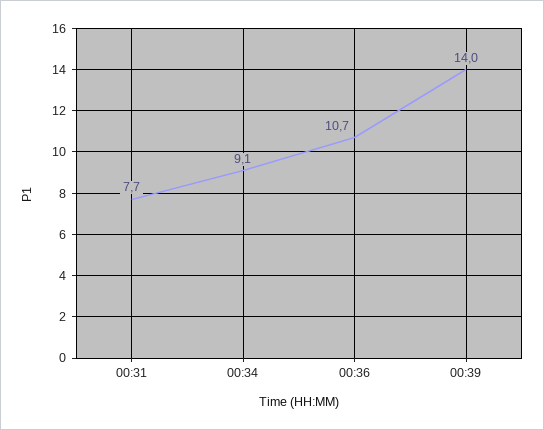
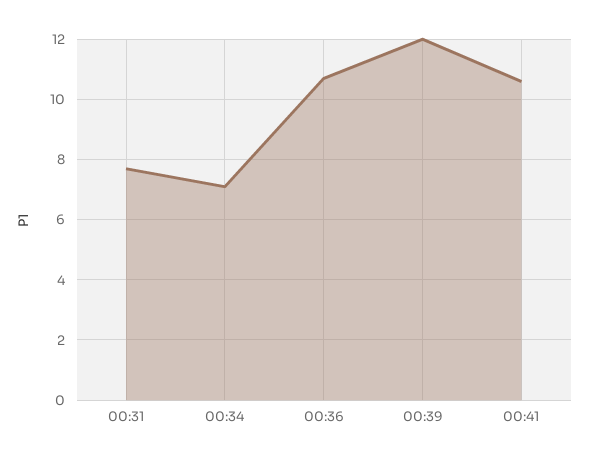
00:34: 9.1 -> 7
00:39: 14 -> 12
00:41: none -> 10.5

